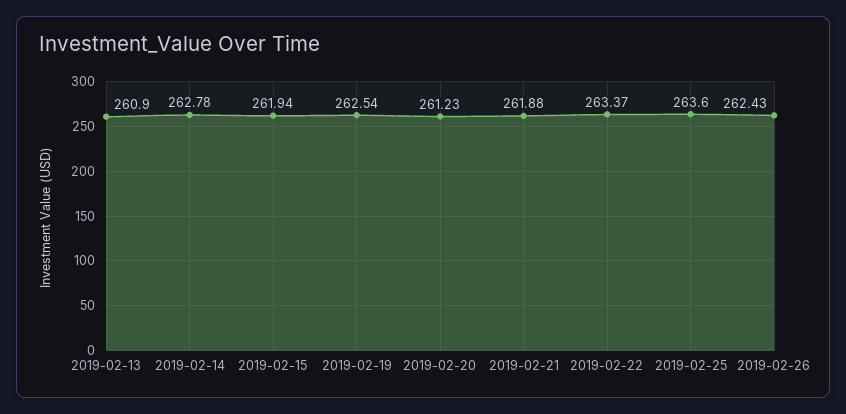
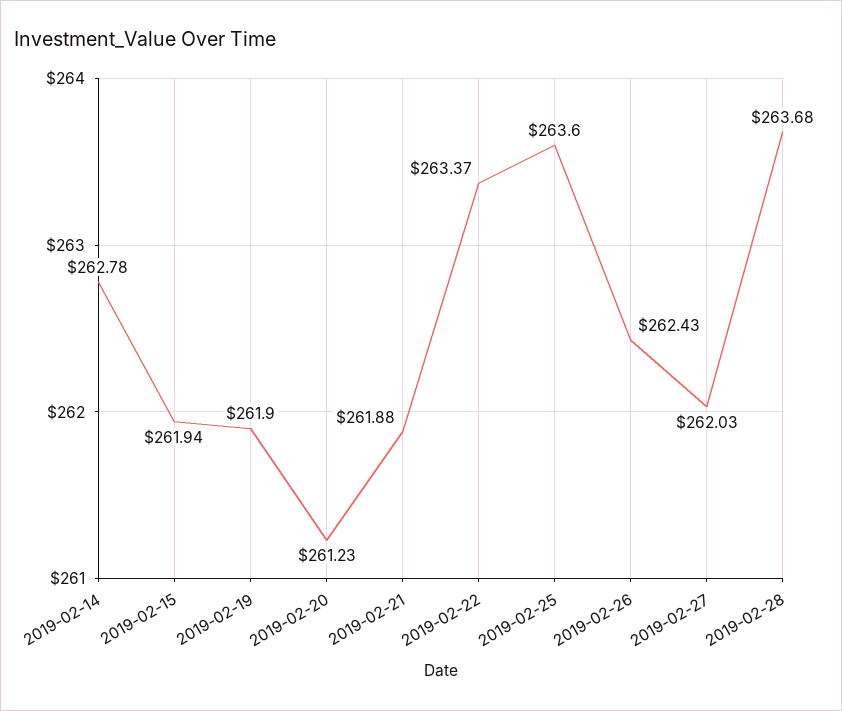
2019-02-13: 260.9 -> none
2019-02-19: 262.54 -> 261.9
2019-02-27: none -> 262.03
2019-02-28: none -> 263.68

